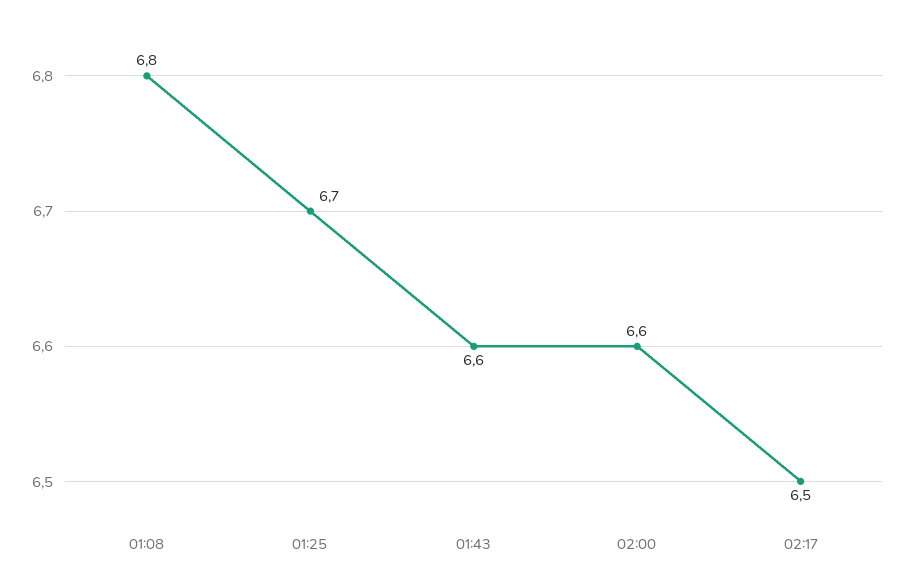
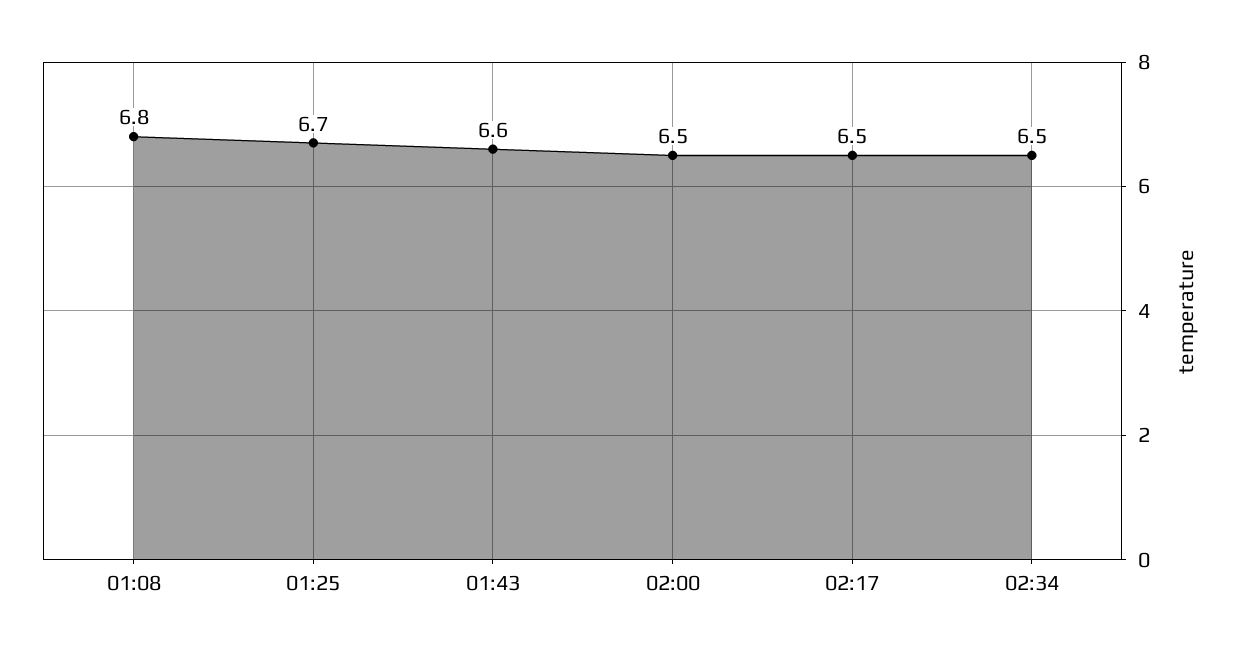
02:00: 6.6 -> 6.5
02:34: none -> 6.5

